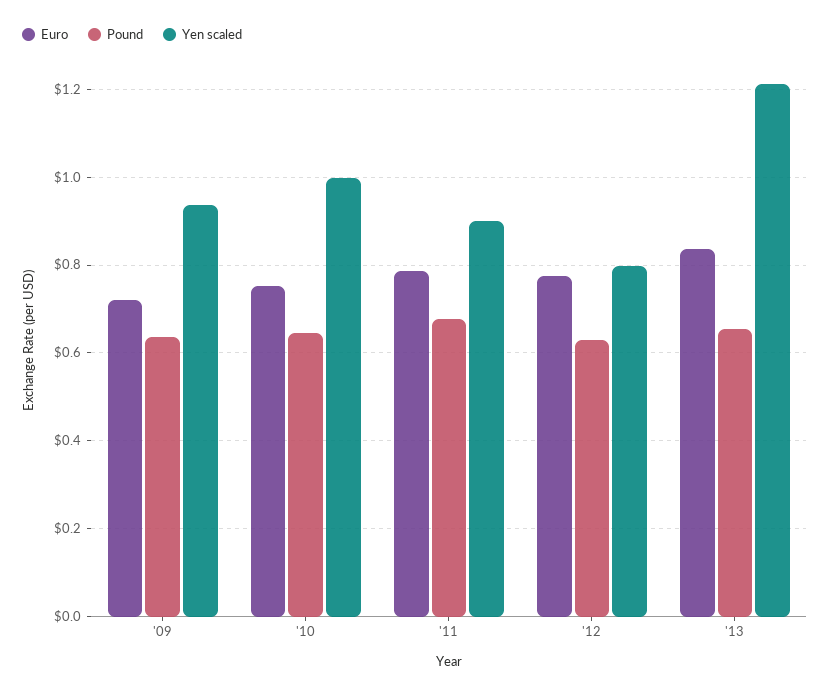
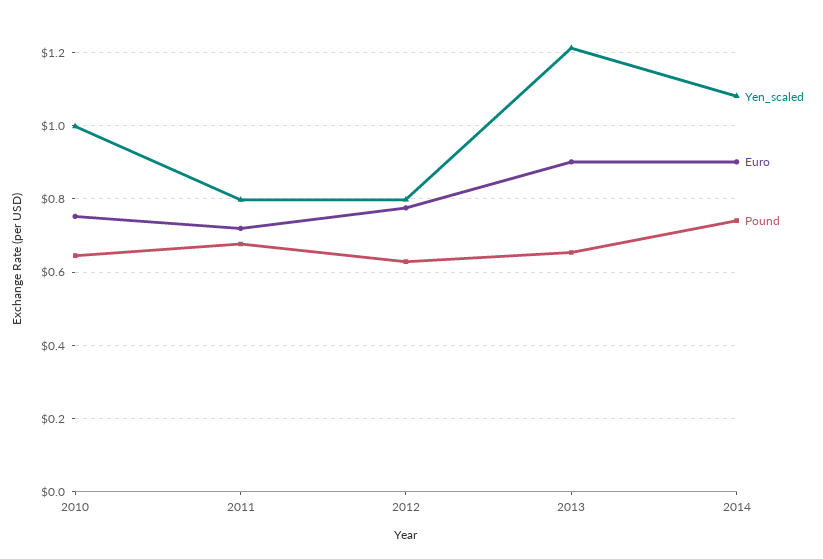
Euro, '09: 0.72 -> none
Pound, '09: 0.64 -> none
Yen scaled, '09: 0.94 -> none
Euro, '11: 0.78 -> 0.72
Yen scaled, '11: 0.9 -> 0.8
Euro, '13: 0.84 -> 0.9
Yen scaled, 2014: none -> 1.08
Euro, 2014: none -> 0.9
Pound, 2014: none -> 0.74

